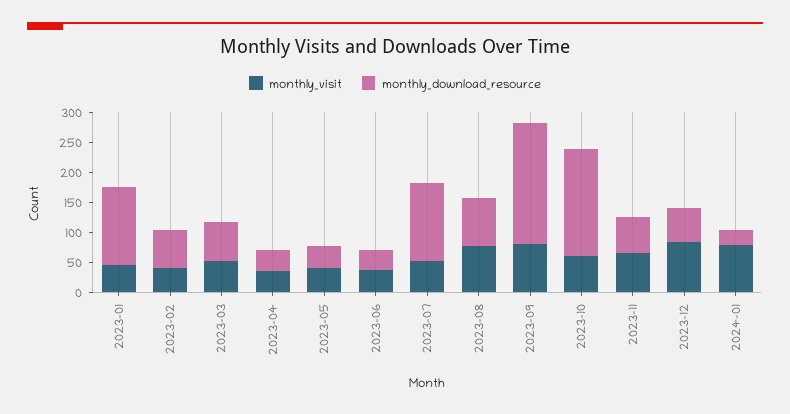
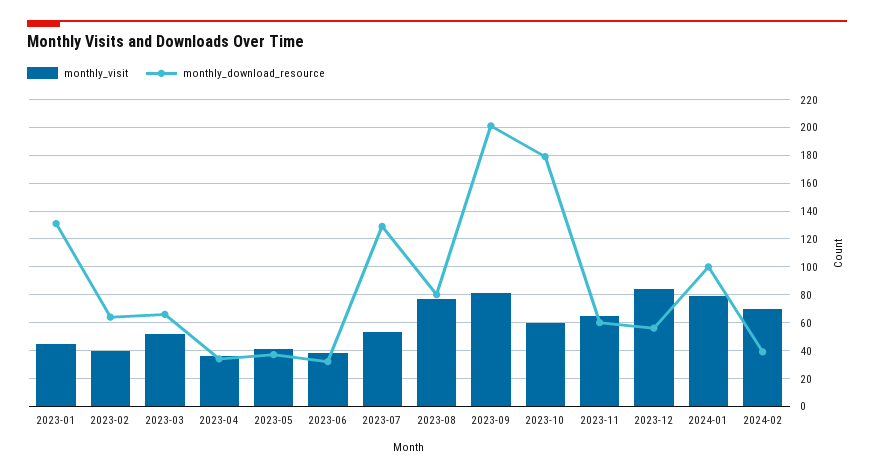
monthly_download_resource, 2024-01: 25 -> 100
monthly_visit, 2024-02: none -> 70
monthly_download_resource, 2024-02: none -> 40

